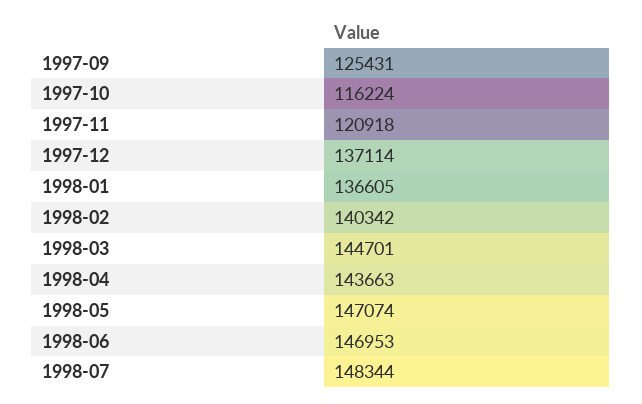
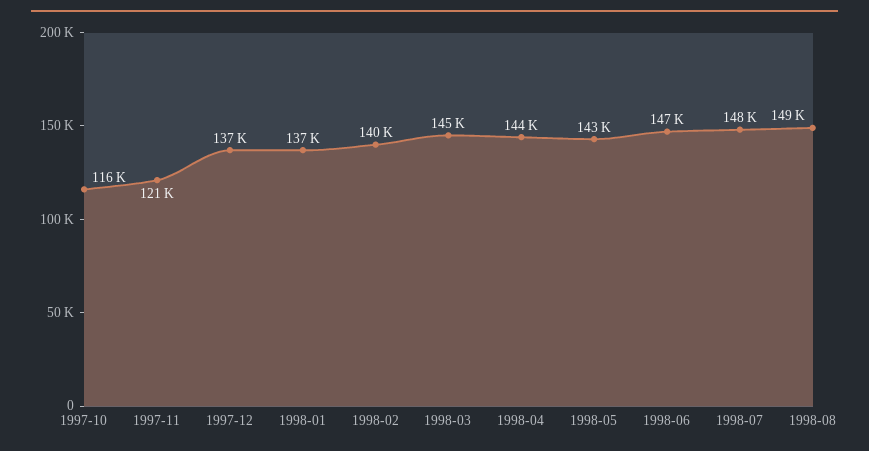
1997-09: 125431 -> none
1998-05: 147074 -> 143000
1998-08: none -> 149000

